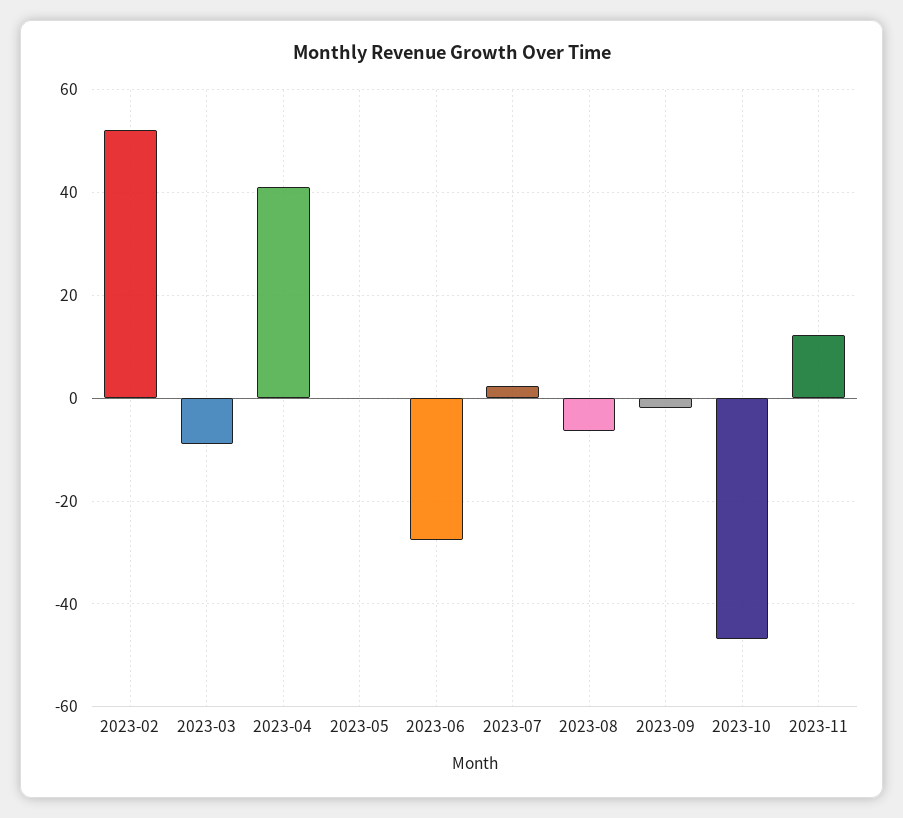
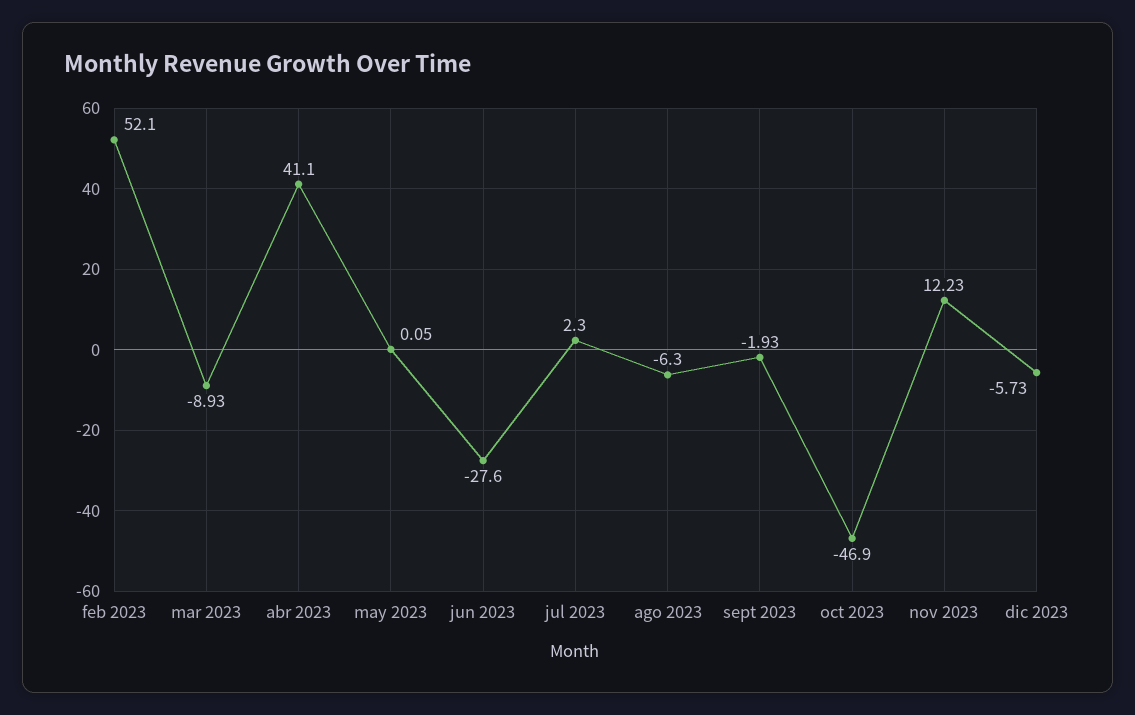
dic 2023: none -> -5.73

